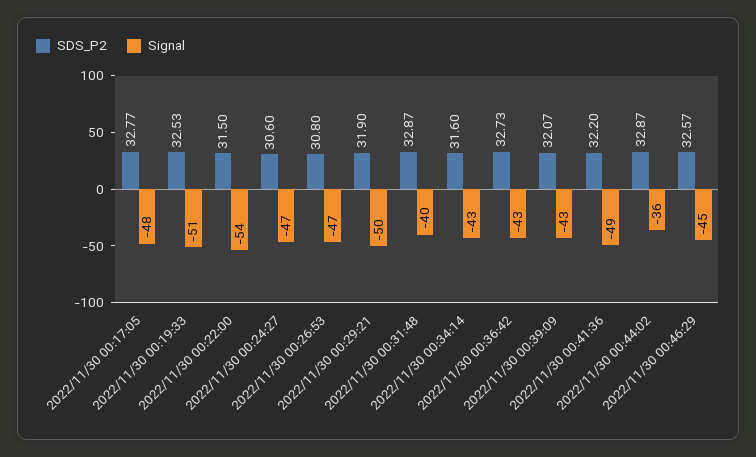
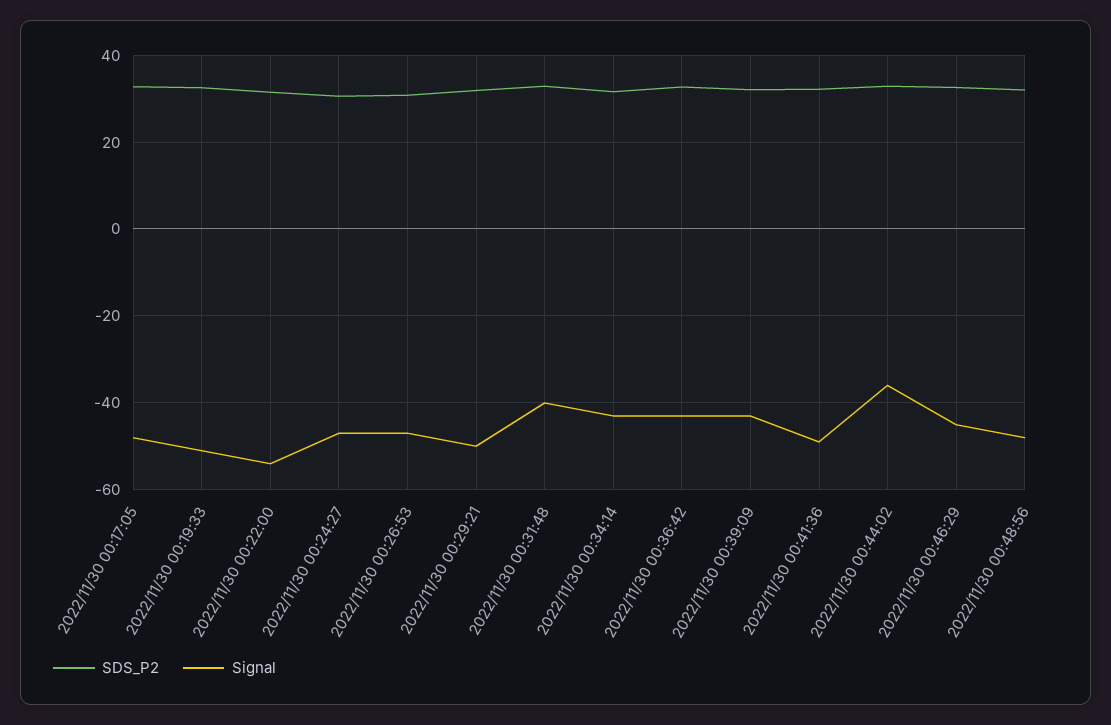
SDS_P2, 2022/11/30 00:48:56: none -> 32
Signal, 2022/11/30 00:48:56: none -> -48

